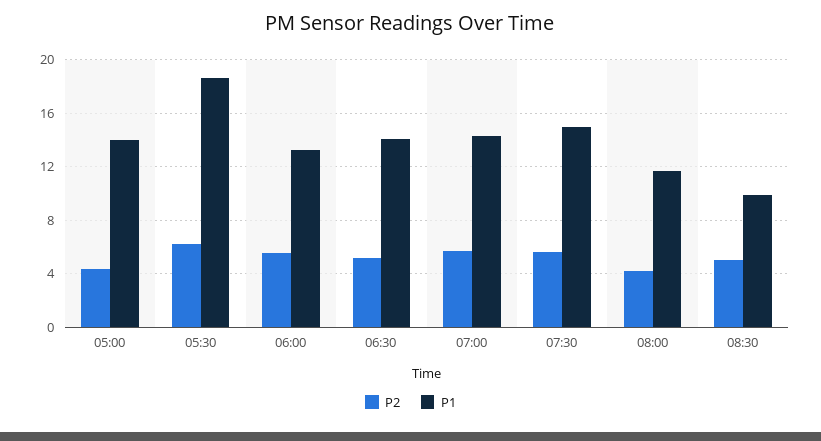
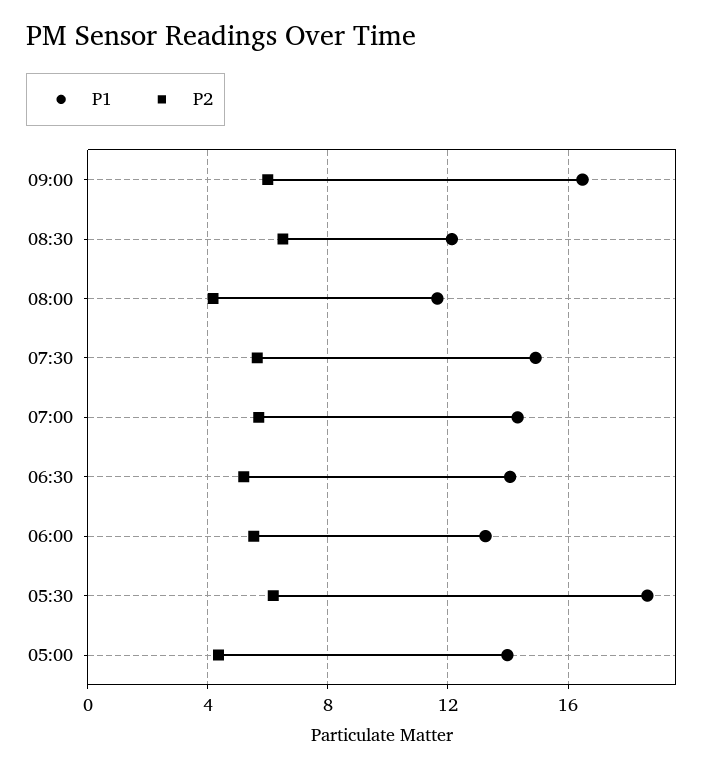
P2, 08:30: 5 -> 6.5
P1, 08:30: 10 -> 12
P1, 09:00: none -> 16.5
P2, 09:00: none -> 6

